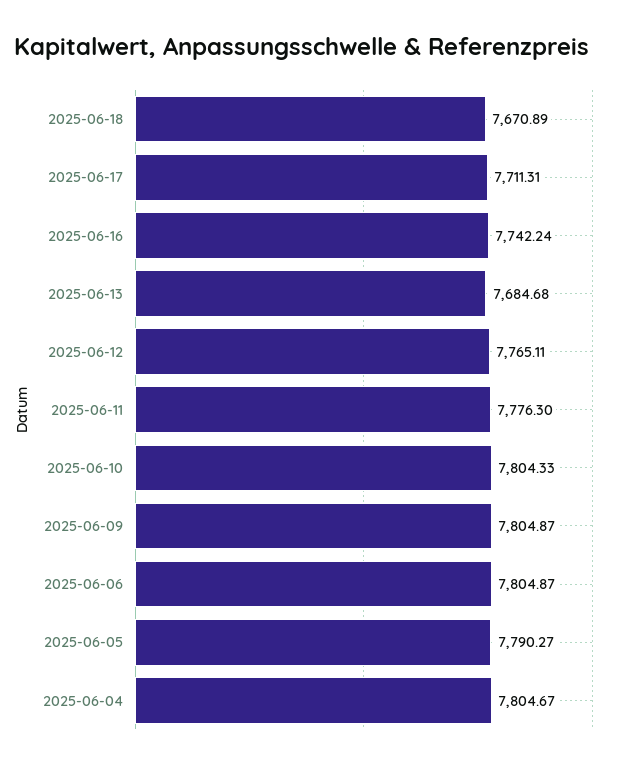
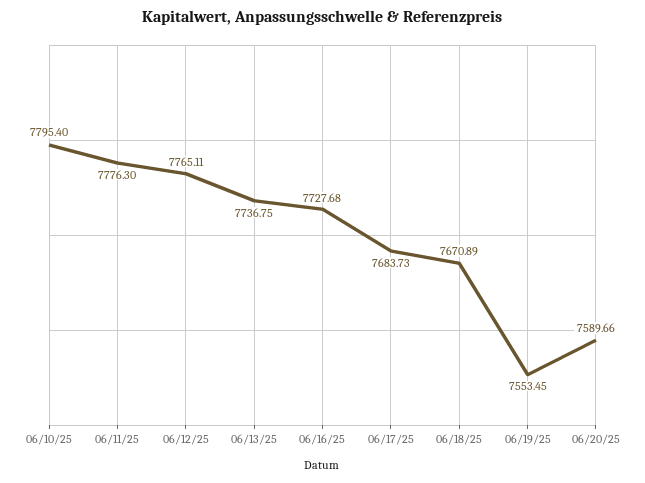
2025-06-17: 7711.31 -> 7683.73
2025-06-16: 7742.24 -> 7727.68
2025-06-13: 7684.68 -> 7736.75
2025-06-10: 7804.33 -> 7795.4
2025-06-09: 7804.87 -> none
2025-06-06: 7804.87 -> none
2025-06-05: 7790.27 -> none
2025-06-04: 7804.67 -> none
06/19/25: none -> 7553.45
06/20/25: none -> 7589.66

